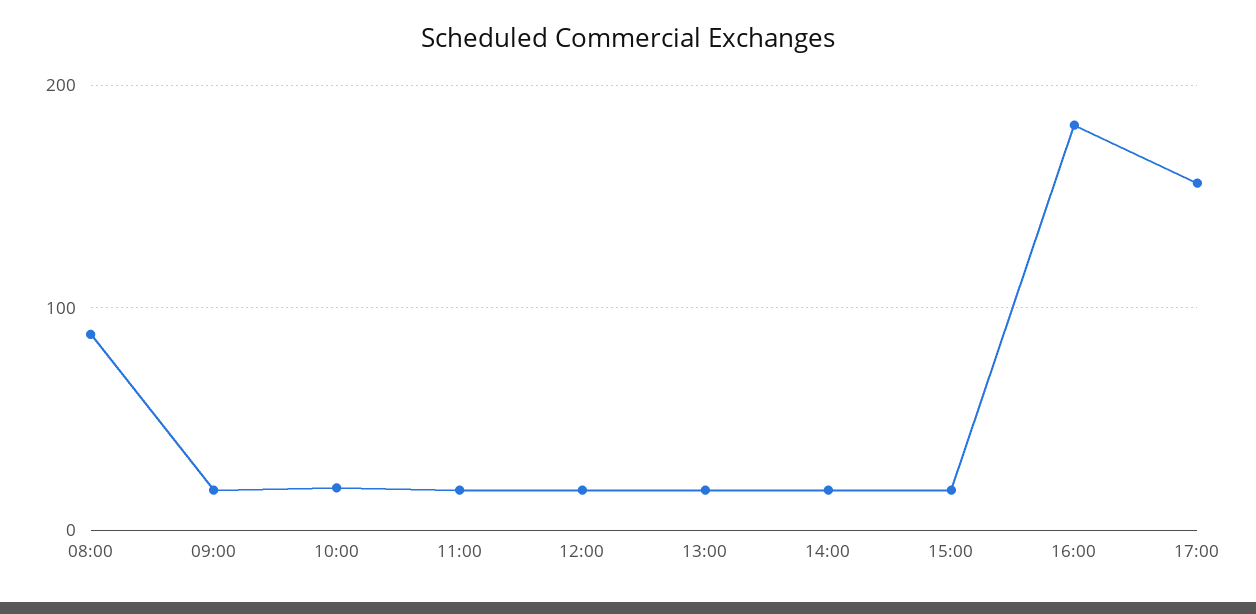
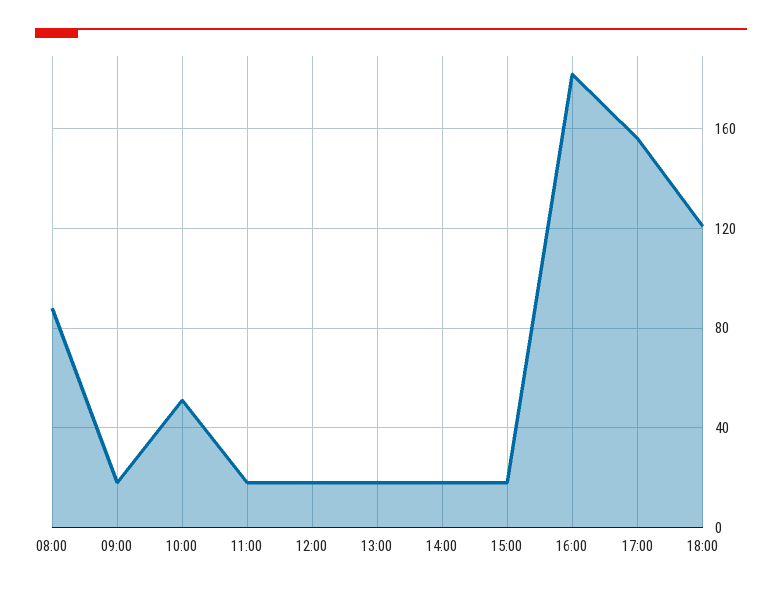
10:00: 20 -> 50
18:00: none -> 120

